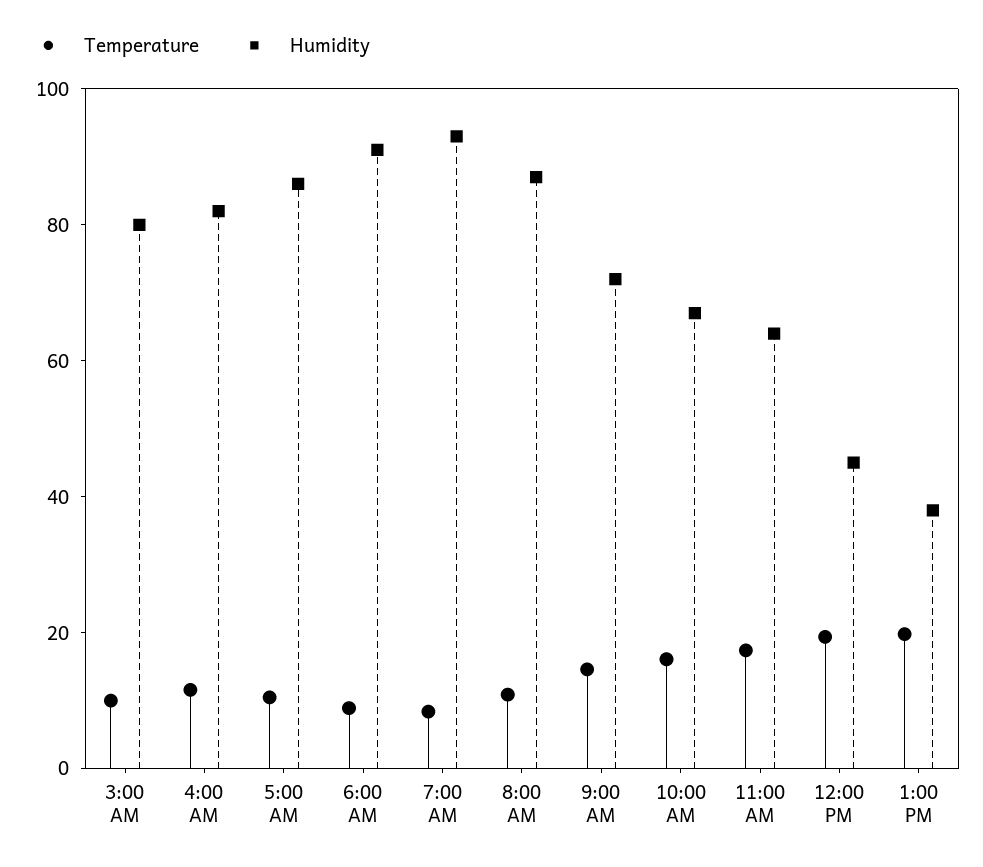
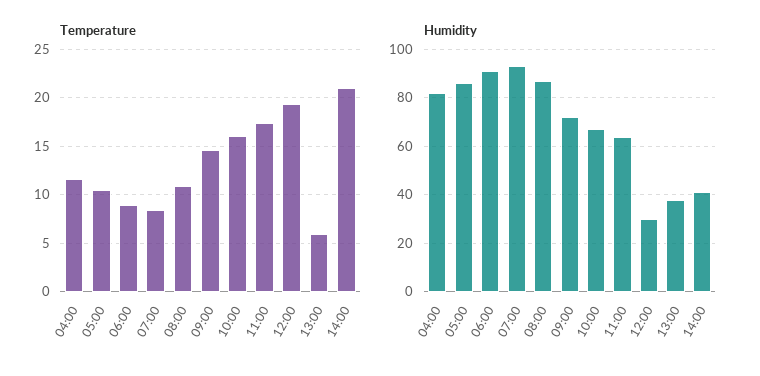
Temperature, 3:00 AM: 10 -> none
Humidity, 3:00 AM: 80 -> none
Humidity, 12:00 PM: 45 -> 30
Temperature, 1:00 PM: 20 -> 6
Temperature, 14:00: none -> 21
Humidity, 14:00: none -> 40

